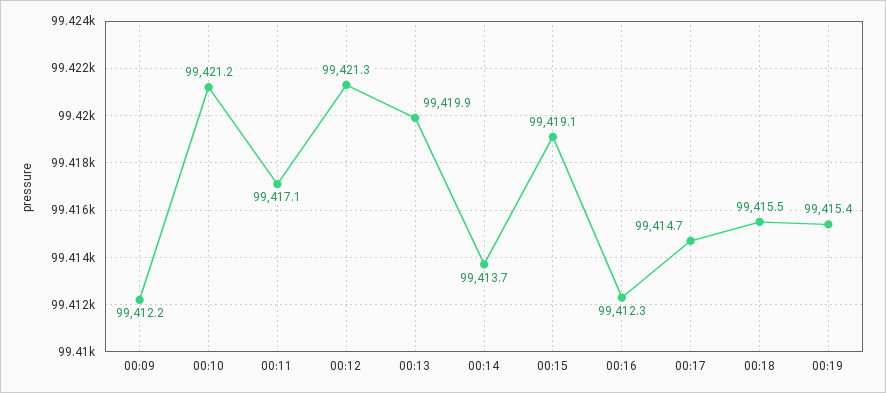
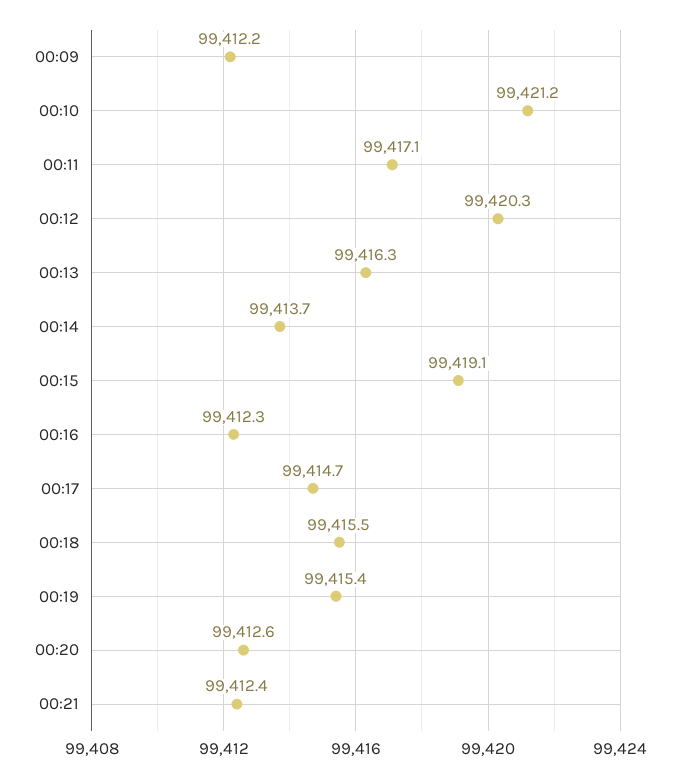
00:12: 99421.3 -> 99420.3
00:13: 99419.9 -> 99416.3
00:20: none -> 99412.6
00:21: none -> 99412.4

